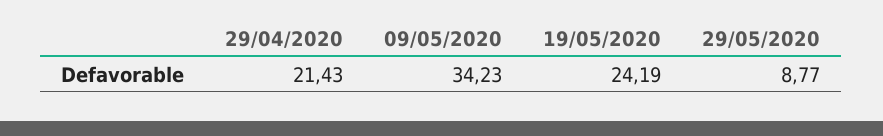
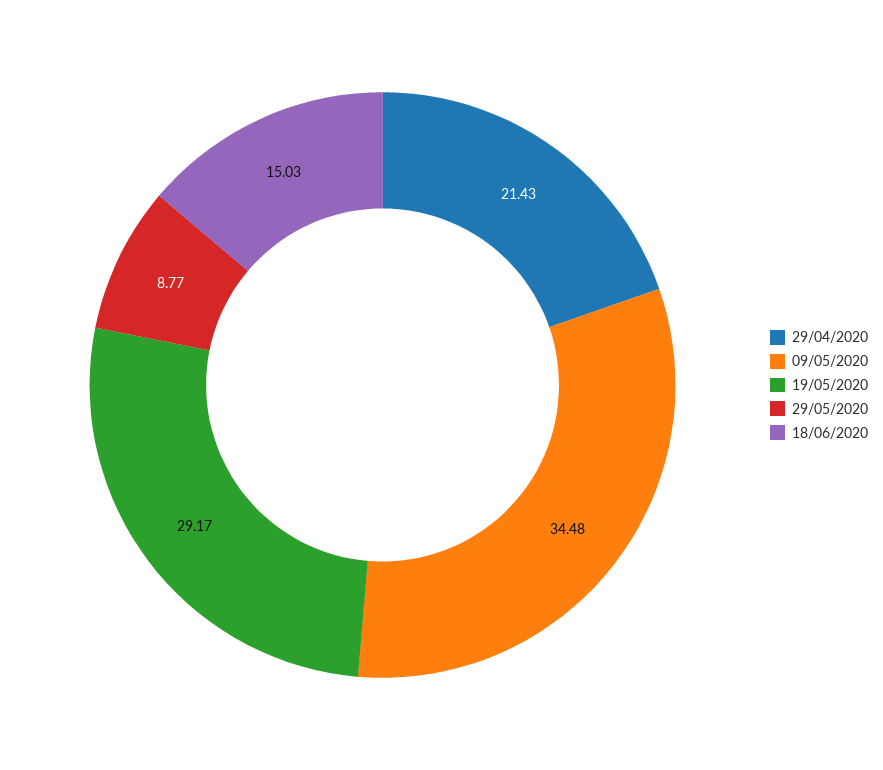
09/05/2020: 34.23 -> 34.48
19/05/2020: 24.19 -> 29.17
18/06/2020: none -> 15.03

